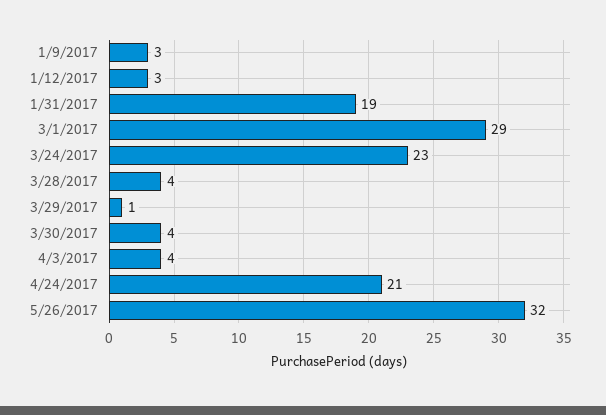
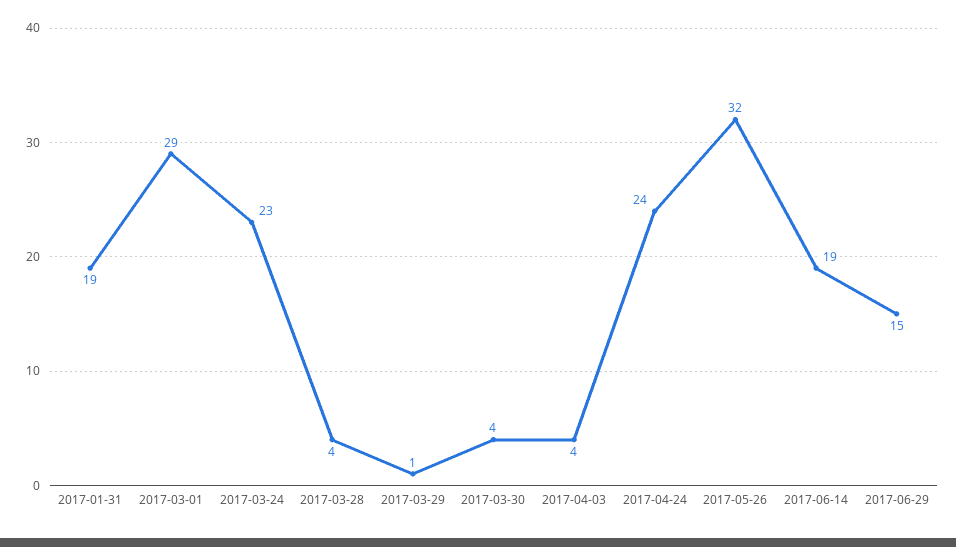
1/9/2017: 3 -> none
1/12/2017: 3 -> none
4/24/2017: 21 -> 24
2017-06-14: none -> 19
2017-06-29: none -> 15

